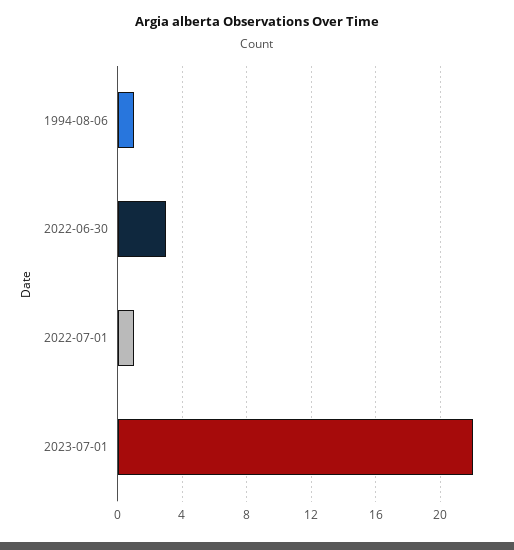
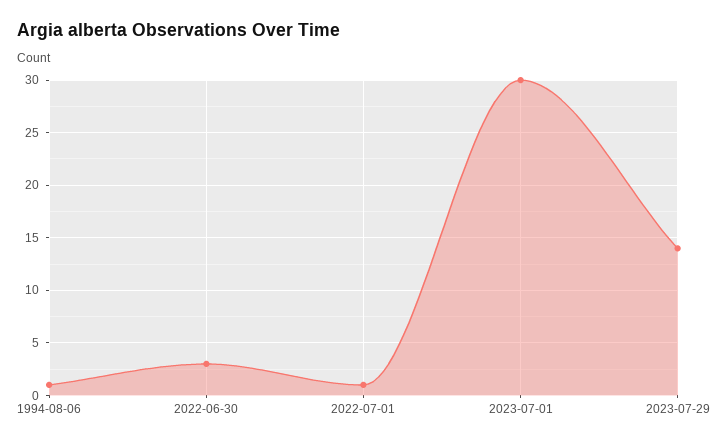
2023-07-01: 22 -> 30
2023-07-29: none -> 14

